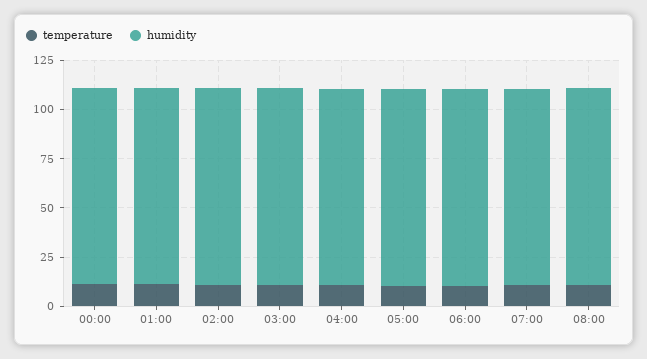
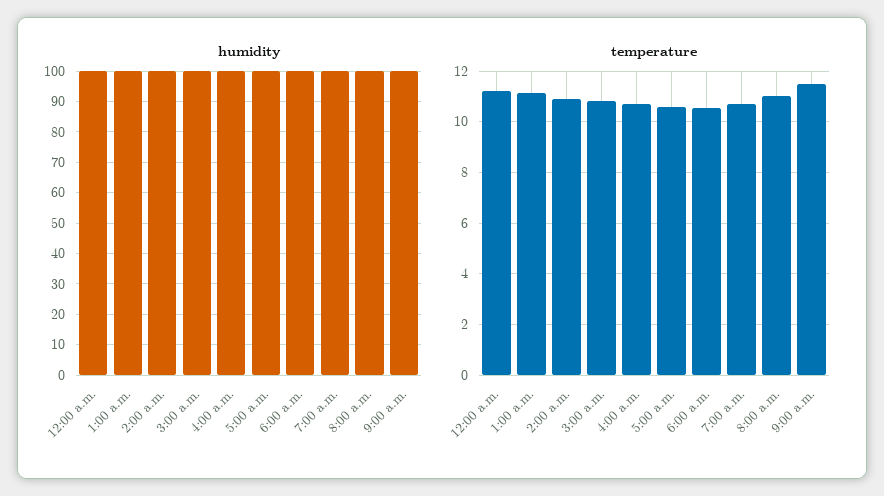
humidity, 9:00 a.m.: none -> 100
temperature, 9:00 a.m.: none -> 11.5

